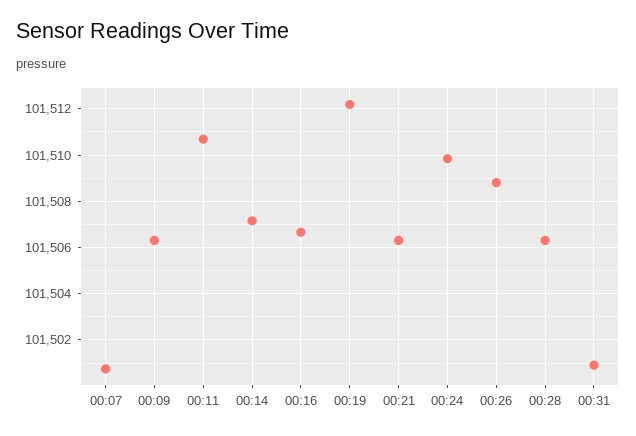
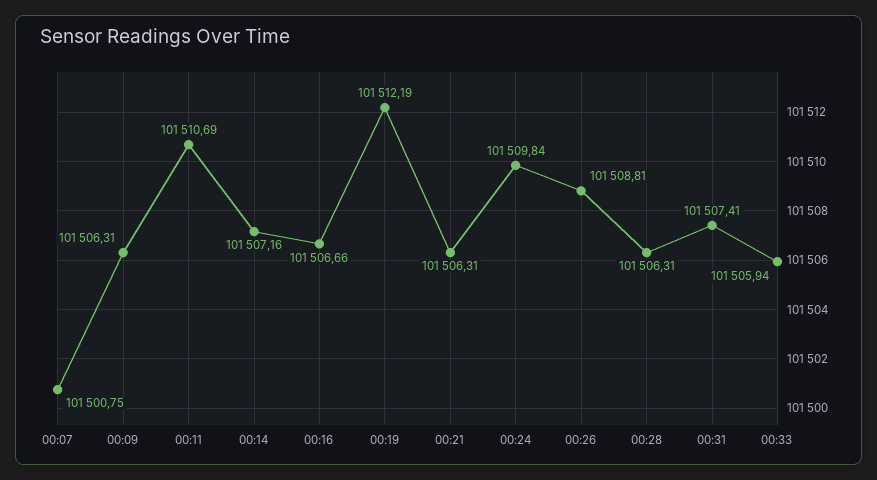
00:31: 101501 -> 101507.41
00:33: none -> 101505.94

